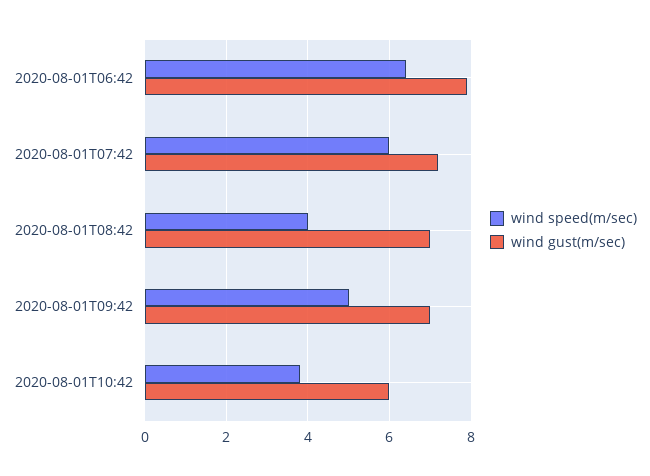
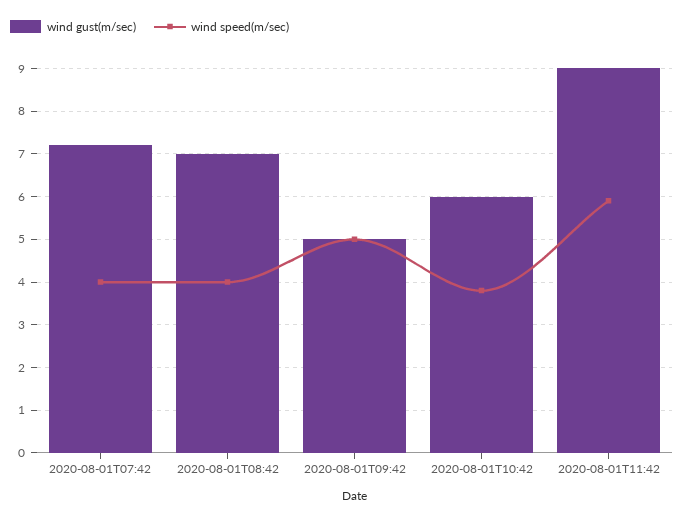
wind speed(m/sec), 2020-08-01T06:42: 6.5 -> none
wind gust(m/sec), 2020-08-01T06:42: 8 -> none
wind speed(m/sec), 2020-08-01T07:42: 6 -> 4
wind gust(m/sec), 2020-08-01T09:42: 7 -> 5
wind gust(m/sec), 2020-08-01T11:42: none -> 9
wind speed(m/sec), 2020-08-01T11:42: none -> 6

